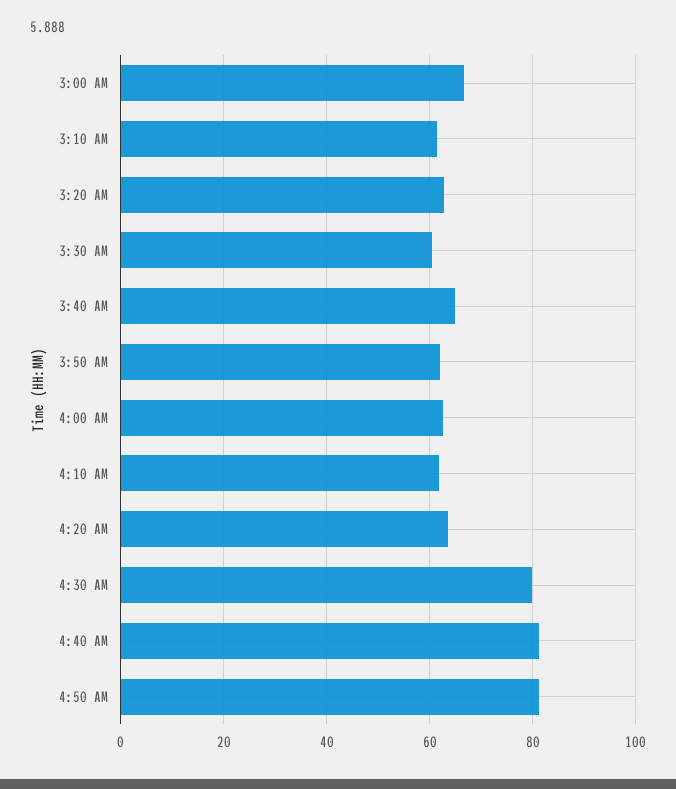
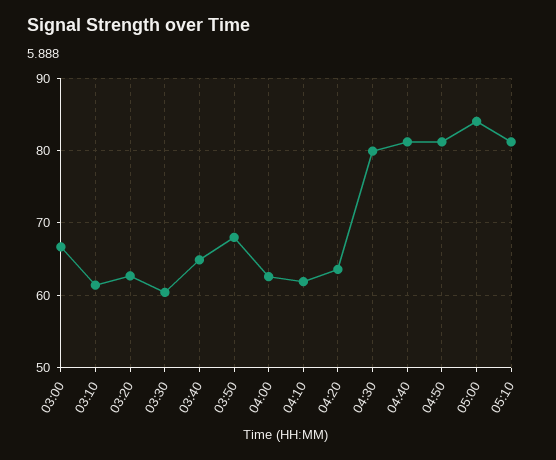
3:50 AM: 62 -> 68
05:00: none -> 84
05:10: none -> 81

